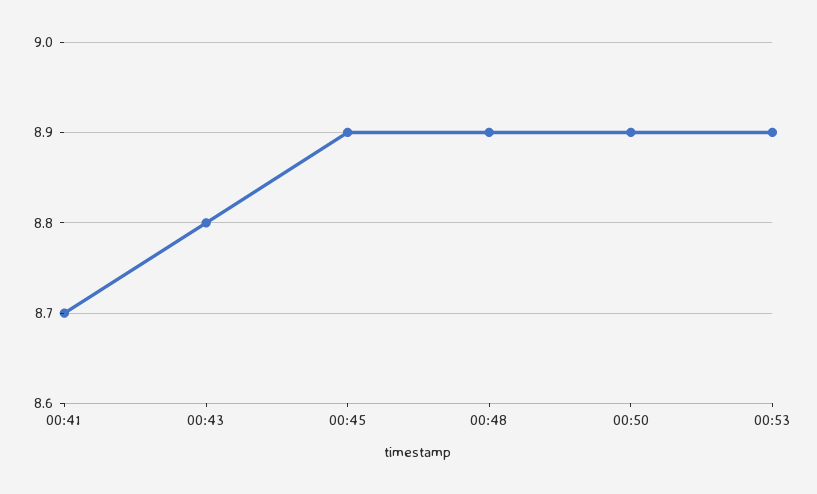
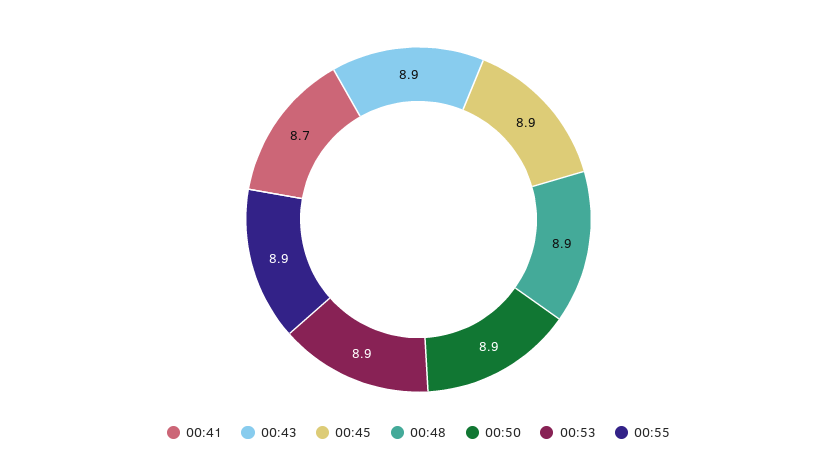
00:43: 8.8 -> 8.9
00:55: none -> 8.9

